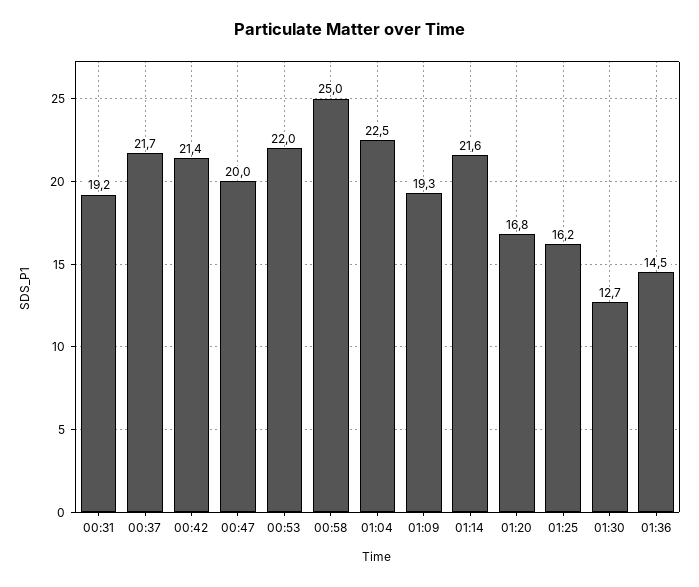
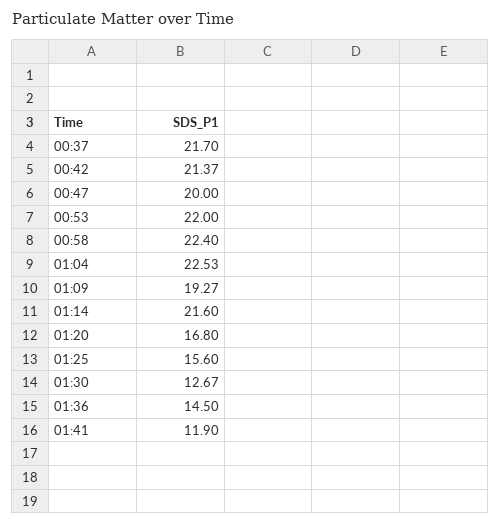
00:31: 19.2 -> none
00:58: 25 -> 22.4
01:25: 16.2 -> 15.6
01:41: none -> 11.9

